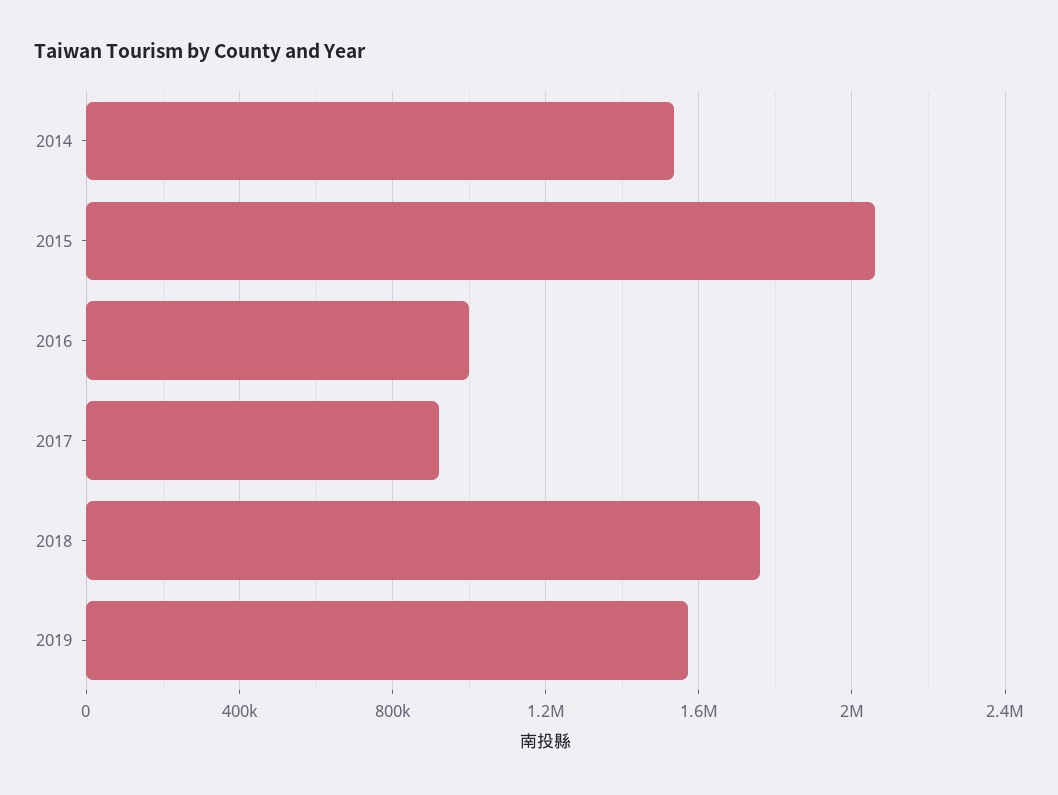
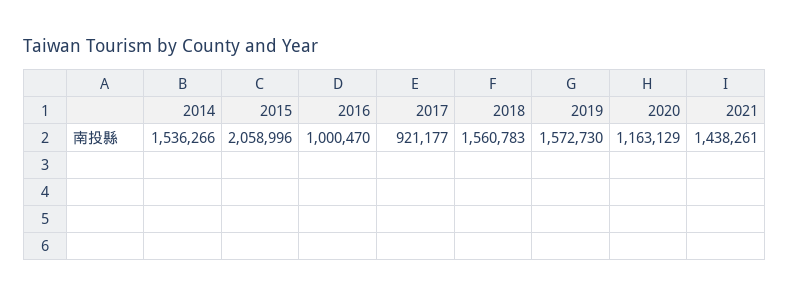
2018: 1750000 -> 1560783
2020: none -> 1163129
2021: none -> 1438261

